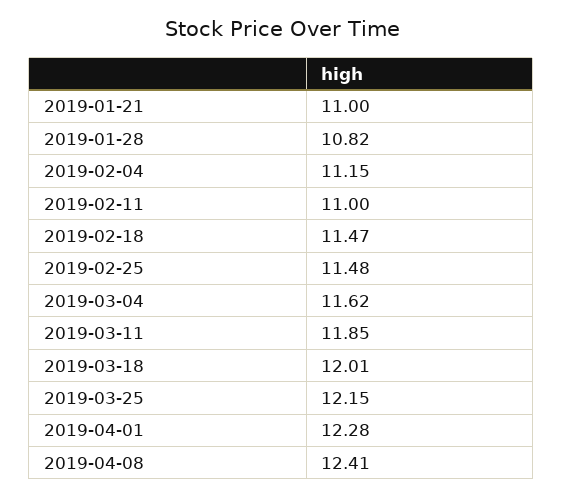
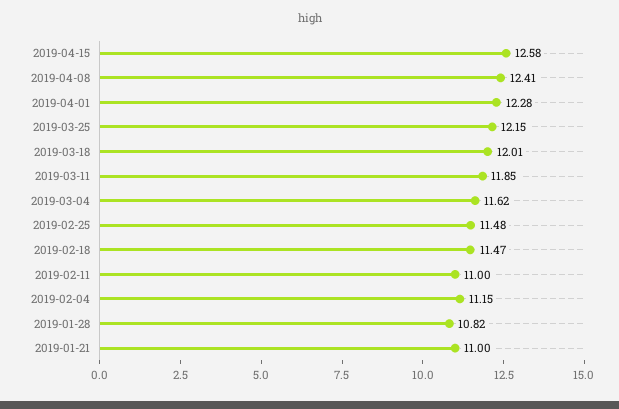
2019-04-15: none -> 12.58

